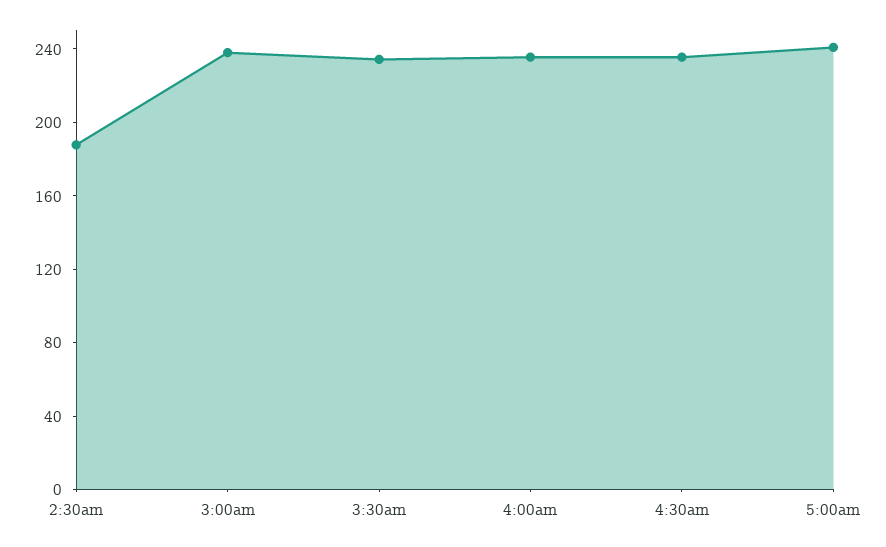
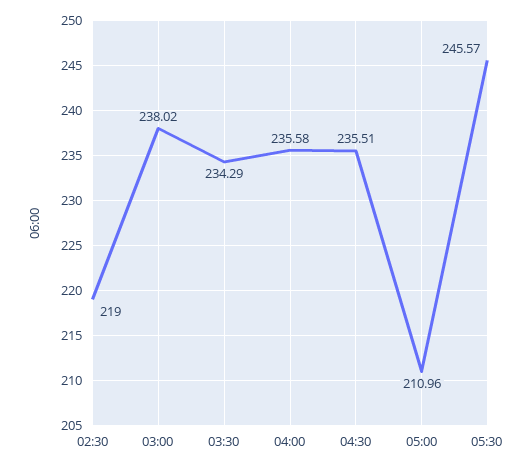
2:30am: 190 -> 219
5:00am: 240 -> 210.96
05:30: none -> 245.57

